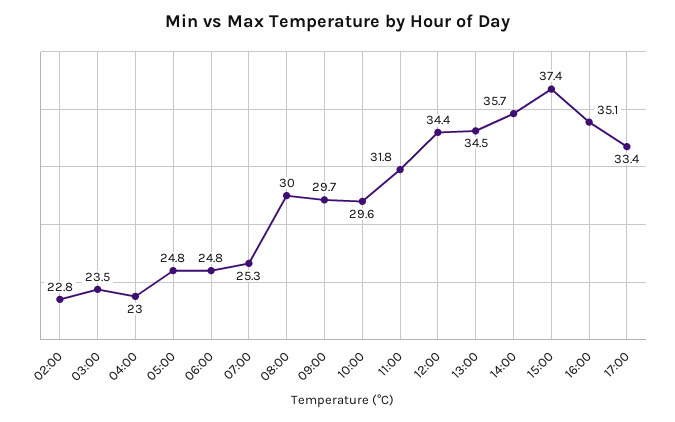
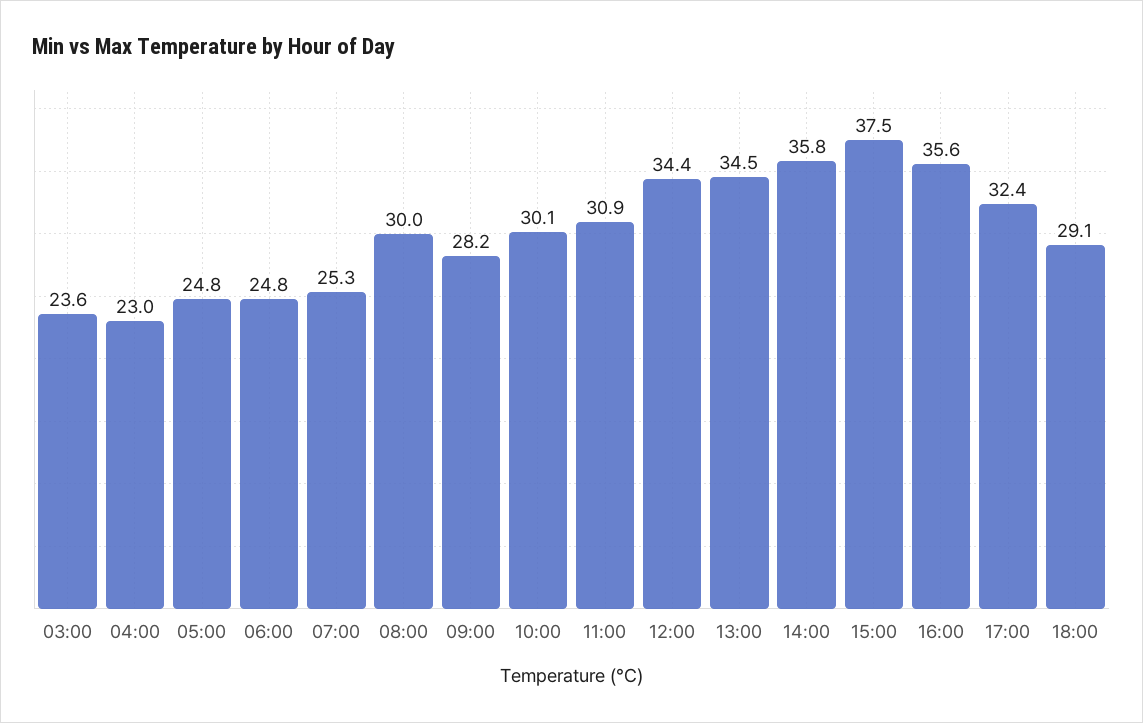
02:00: 22.8 -> none
03:00: 23.5 -> 23.6
09:00: 29.7 -> 28.2
10:00: 29.6 -> 30.1
11:00: 31.8 -> 30.9
14:00: 35.7 -> 35.8
15:00: 37.4 -> 37.5
16:00: 35.1 -> 35.6
17:00: 33.4 -> 32.4
18:00: none -> 29.1

